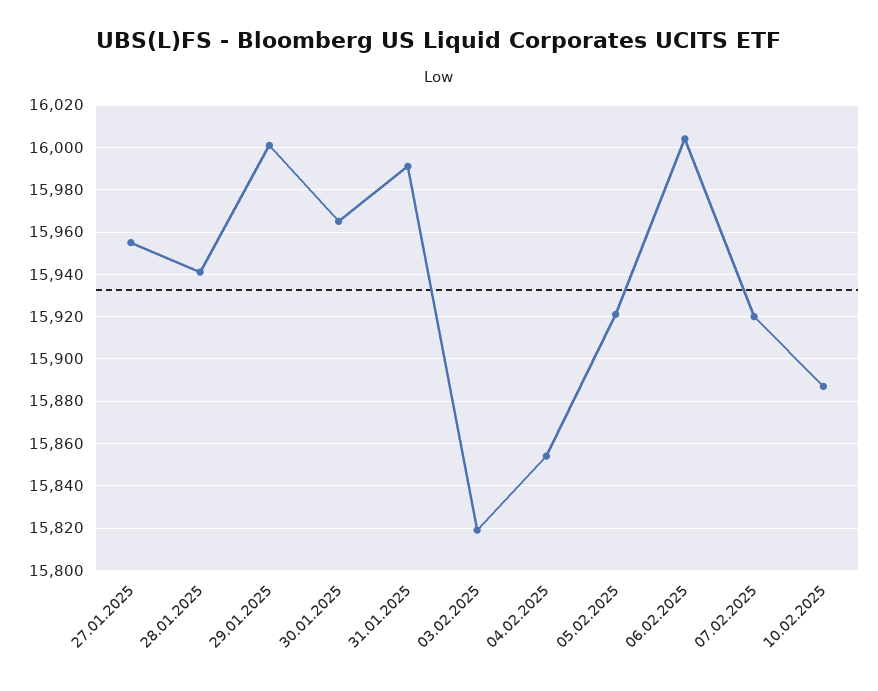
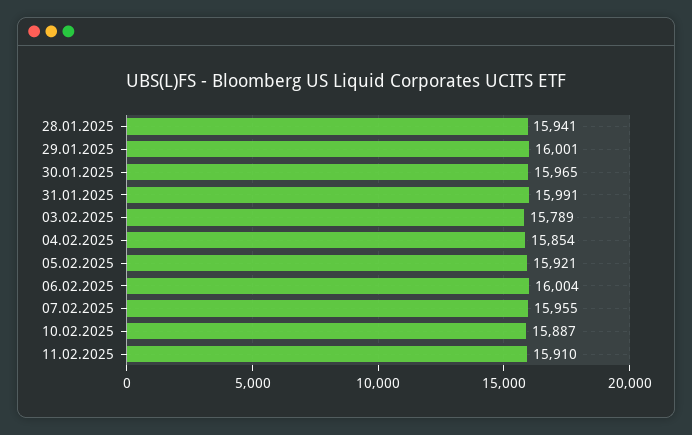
27.01.2025: 15955 -> none
03.02.2025: 15820 -> 15789
07.02.2025: 15920 -> 15955
11.02.2025: none -> 15910

